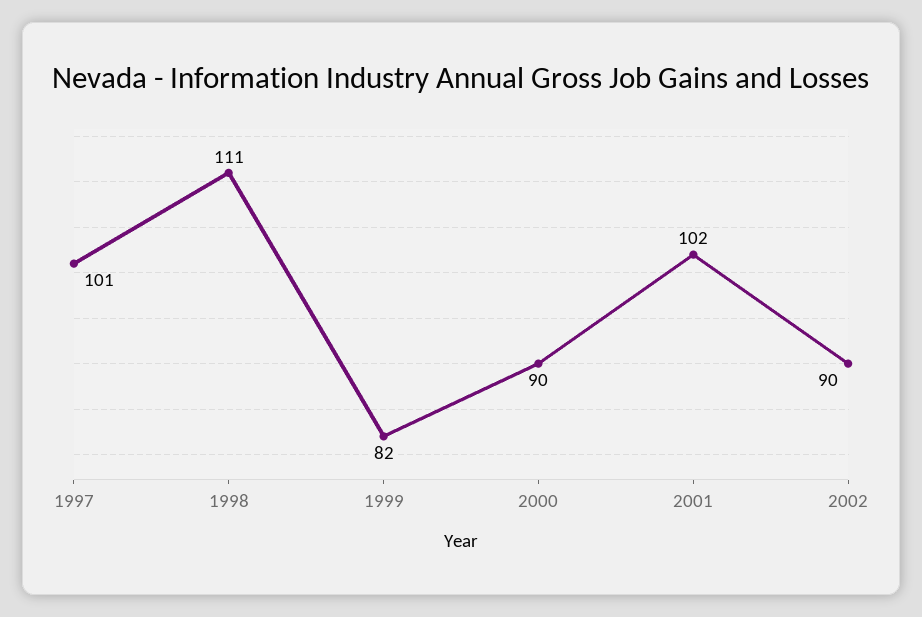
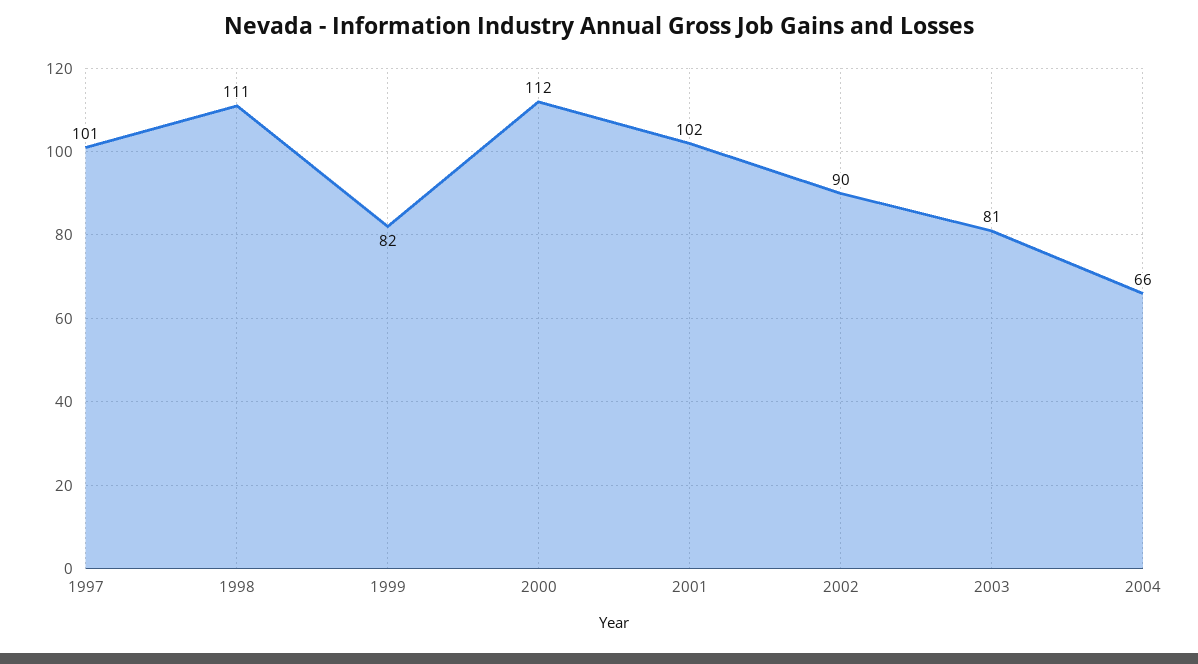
2000: 90 -> 112
2003: none -> 81
2004: none -> 66

